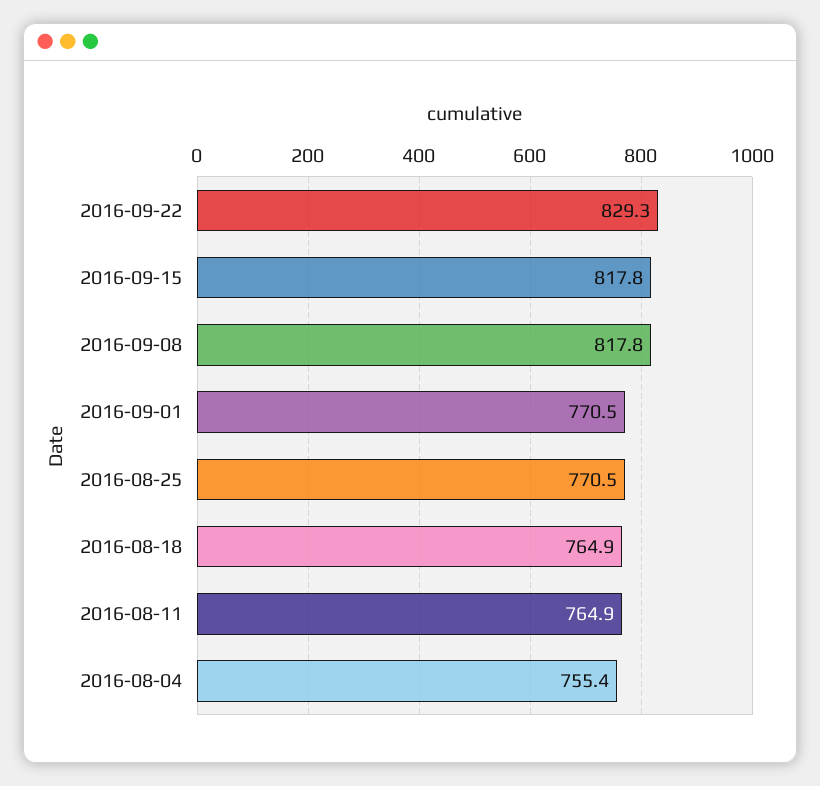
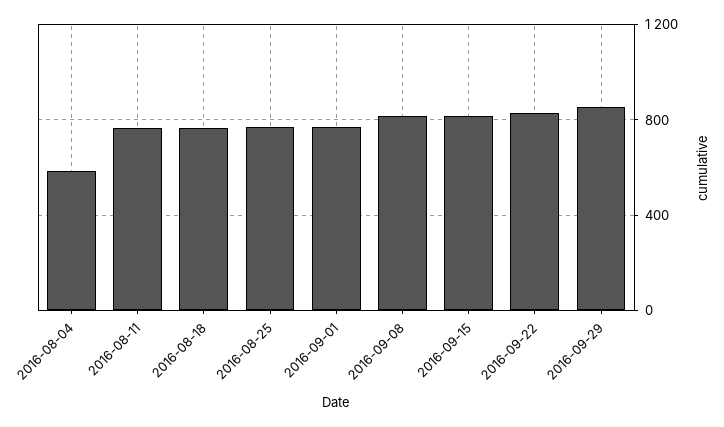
2016-08-04: 755.4 -> 600
2016-09-29: none -> 850

